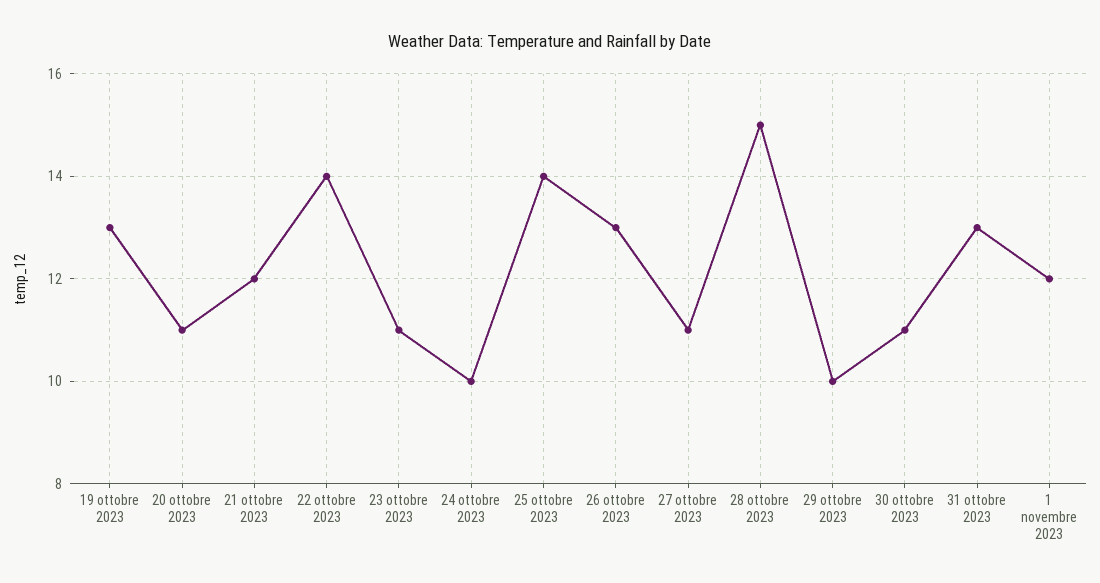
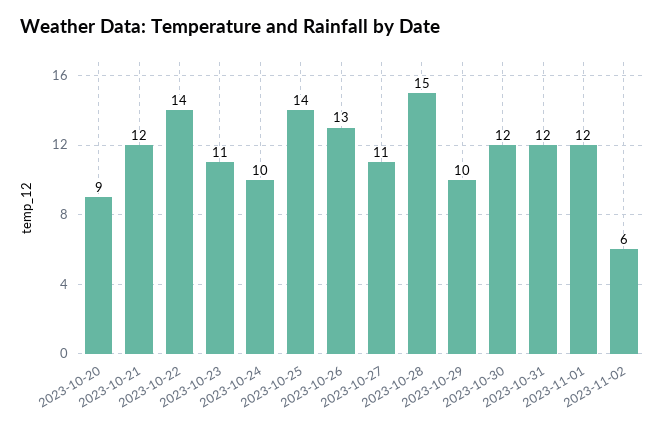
19 ottobre 2023: 13 -> none
20 ottobre 2023: 11 -> 9
30 ottobre 2023: 11 -> 12
31 ottobre 2023: 13 -> 12
2023-11-02: none -> 6

